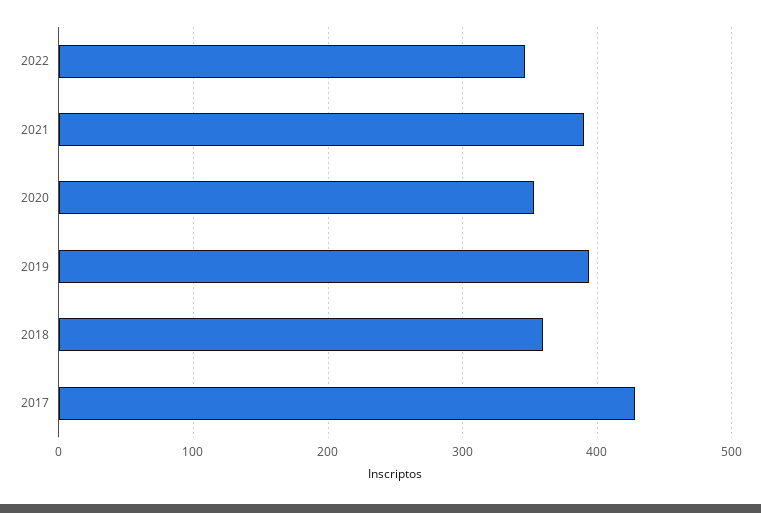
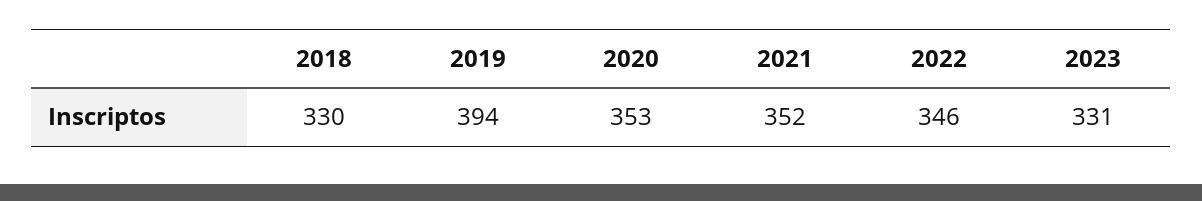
2021: 390 -> 352
2018: 360 -> 330
2017: 430 -> none
2023: none -> 331

